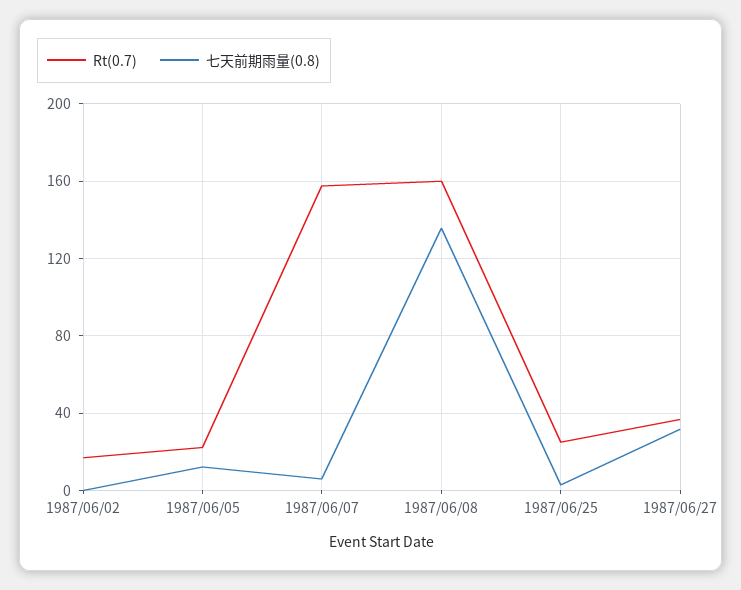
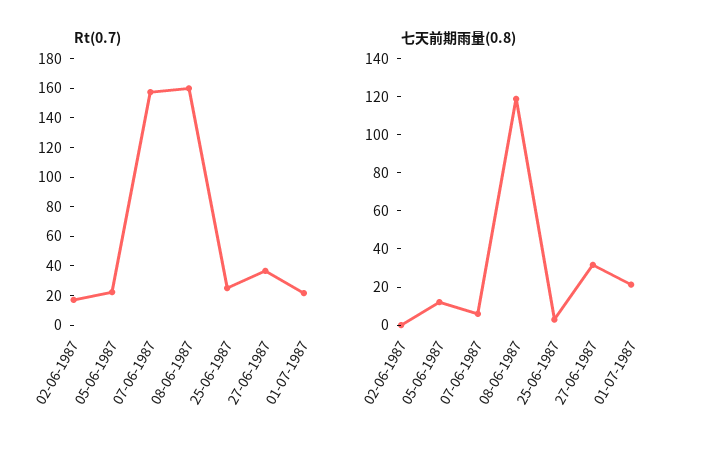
七天前期雨量(0.8), 1987/06/08: 135 -> 120
Rt(0.7), 01-07-1987: none -> 20
七天前期雨量(0.8), 01-07-1987: none -> 20

